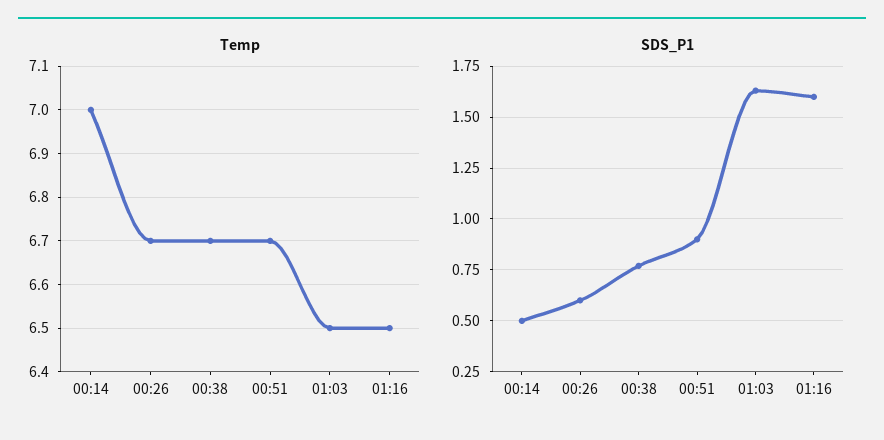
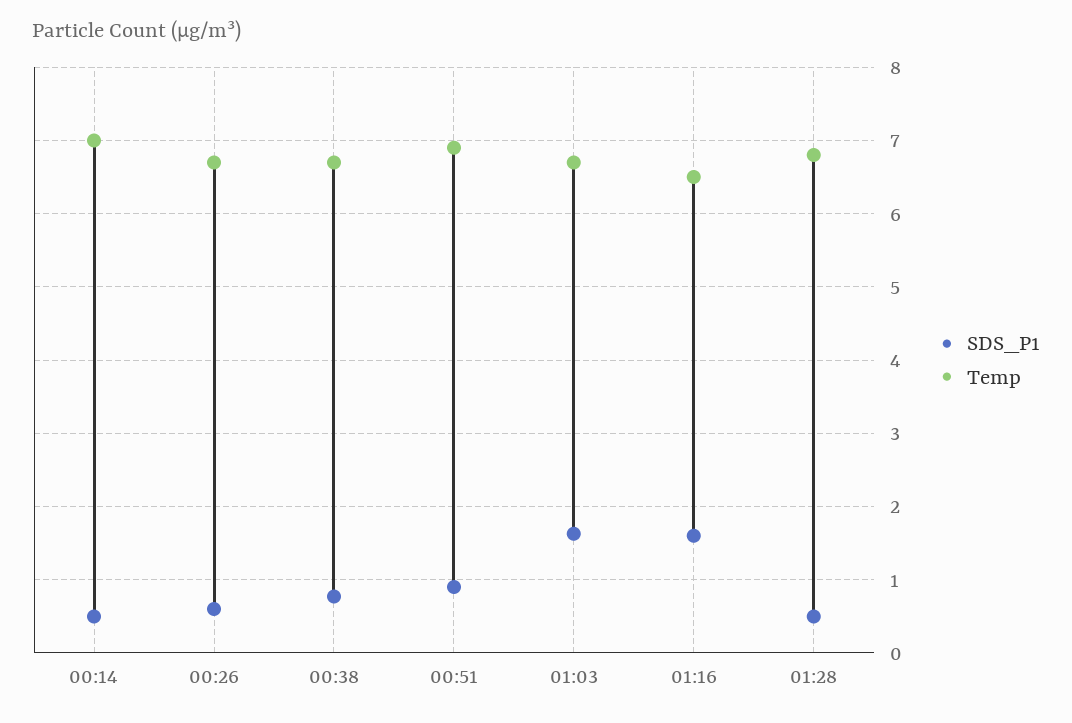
Temp, 00:51: 6.7 -> 6.9
Temp, 01:03: 6.5 -> 6.7
SDS_P1, 01:28: none -> 0.5
Temp, 01:28: none -> 6.8

